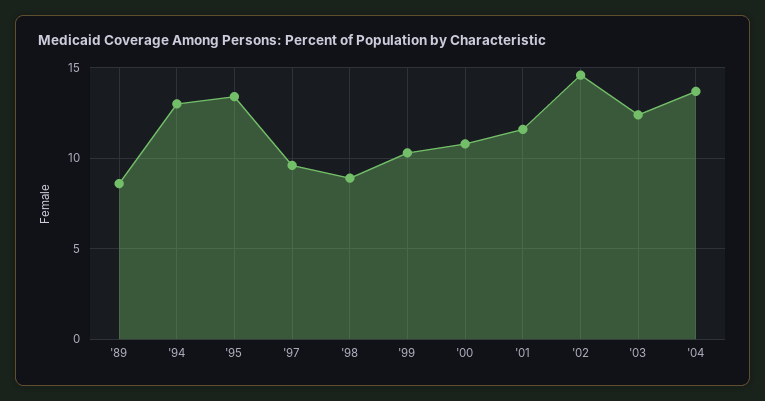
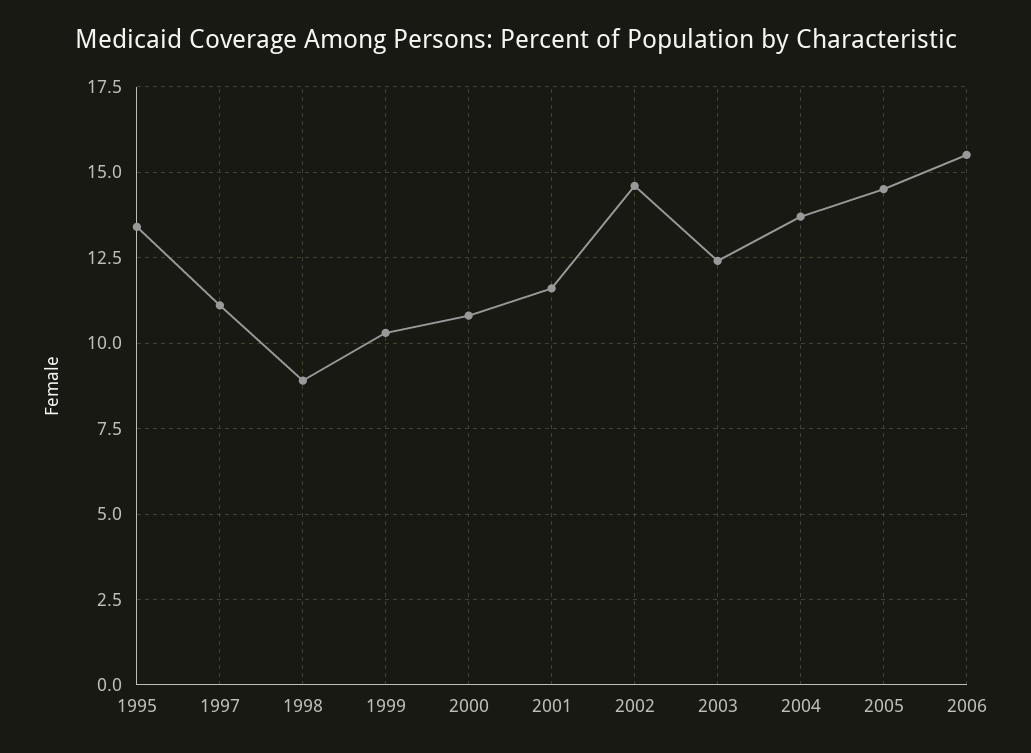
'89: 8.5 -> none
'94: 13 -> none
'97: 9.5 -> 11
2005: none -> 14.5
2006: none -> 15.5

